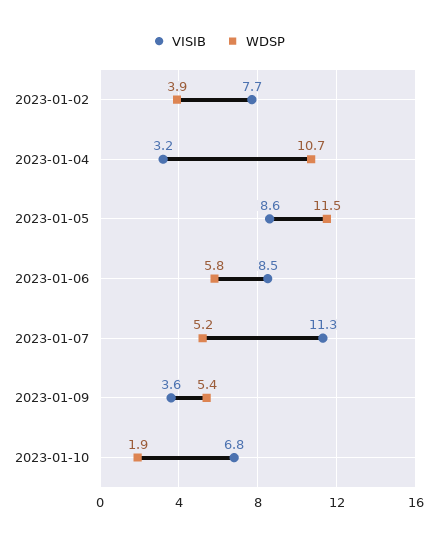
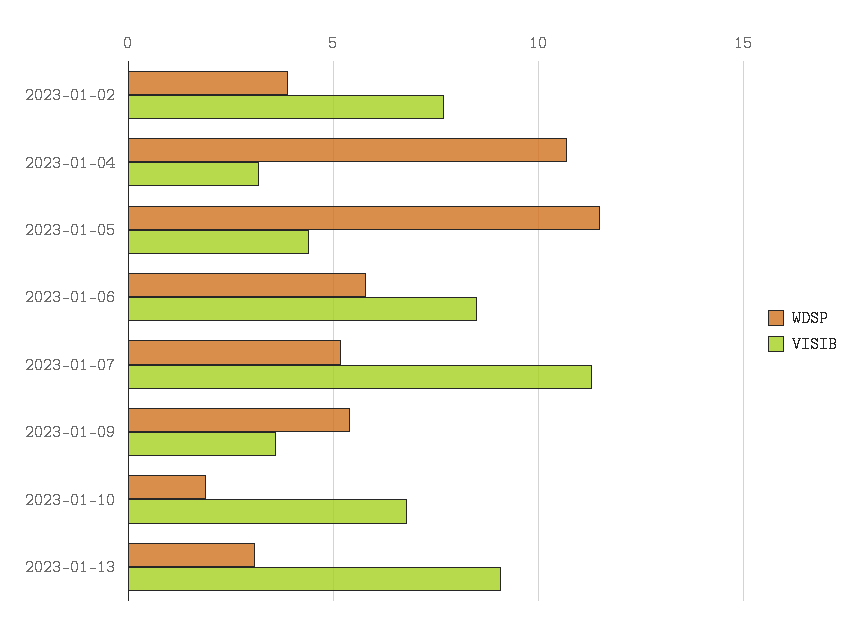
VISIB, 2023-01-05: 8.6 -> 4.5
WDSP, 2023-01-13: none -> 3
VISIB, 2023-01-13: none -> 9

